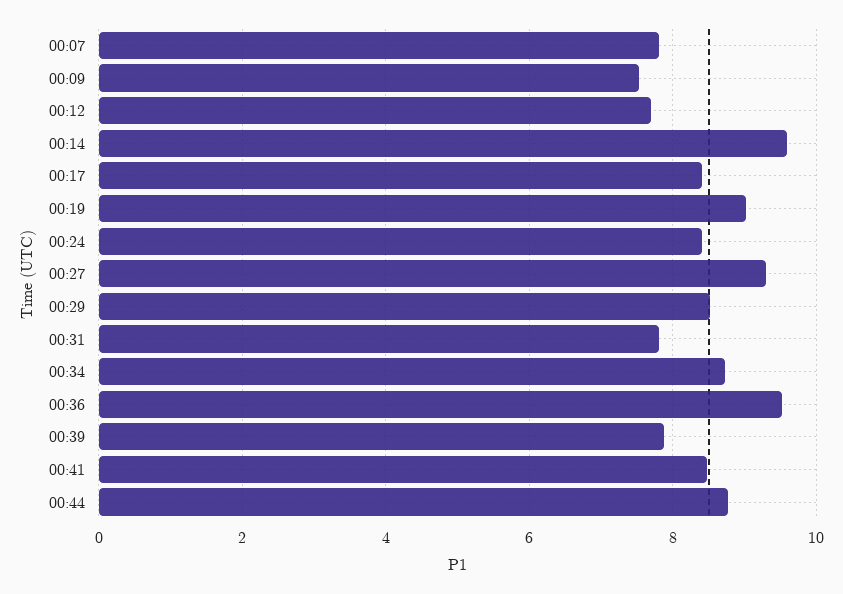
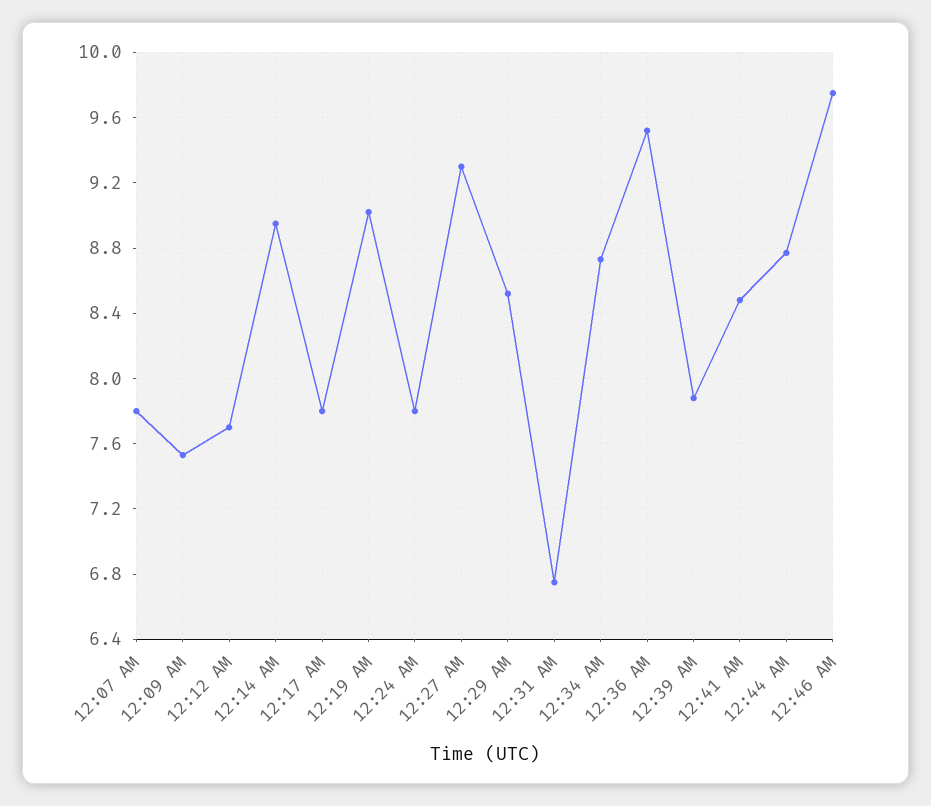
00:14: 9.6 -> 8.95
00:17: 8.4 -> 7.8
00:24: 8.4 -> 7.8
00:31: 7.8 -> 6.75
12:46 AM: none -> 9.75

